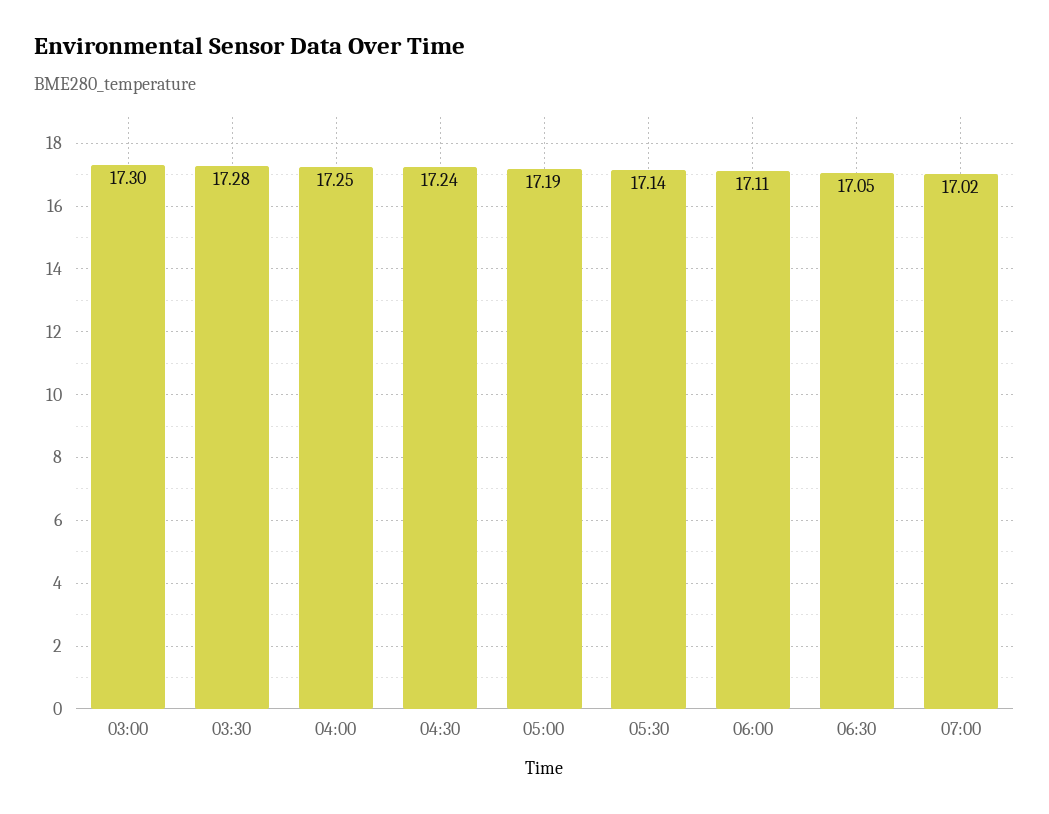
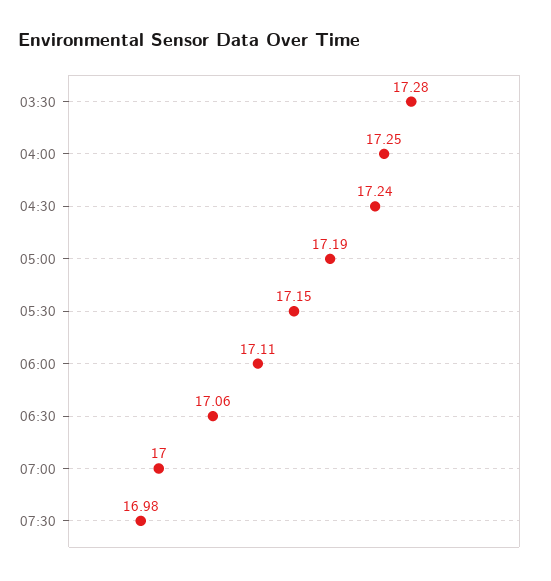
03:00: 17.3 -> none
05:30: 17.14 -> 17.15
06:30: 17.05 -> 17.06
07:00: 17.02 -> 17
07:30: none -> 16.98

